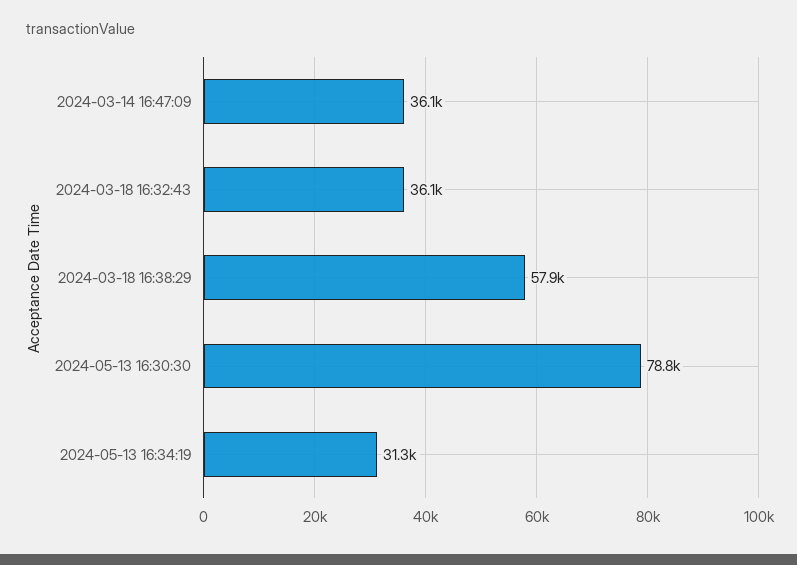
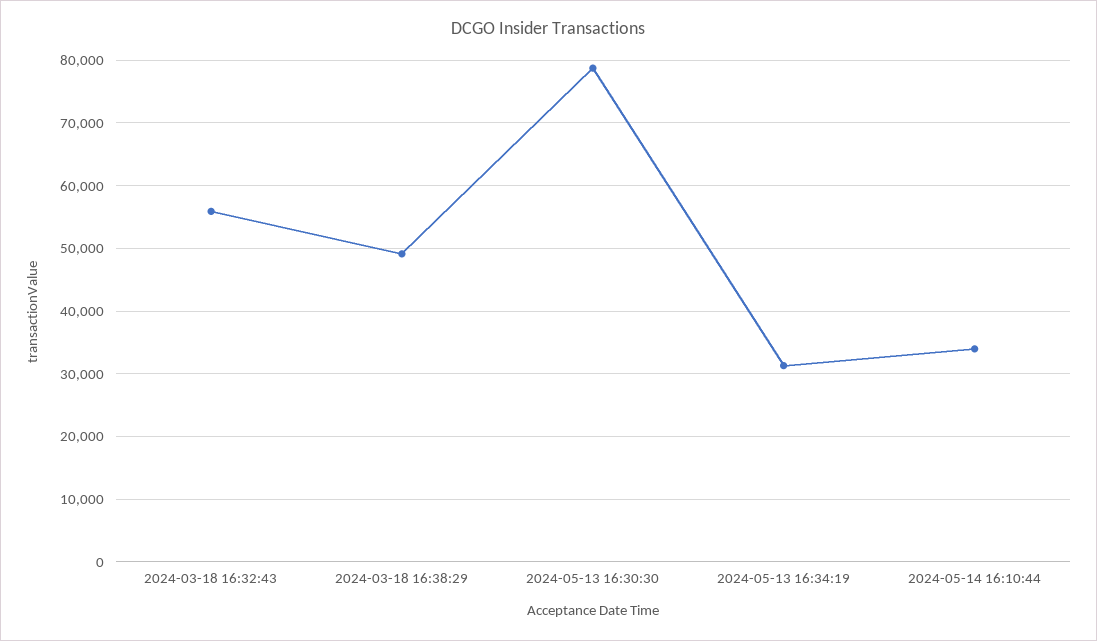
2024-03-14 16:47:09: 36100 -> none
2024-03-18 16:32:43: 36100 -> 56000
2024-03-18 16:38:29: 57900 -> 49000
2024-05-14 16:10:44: none -> 34000

